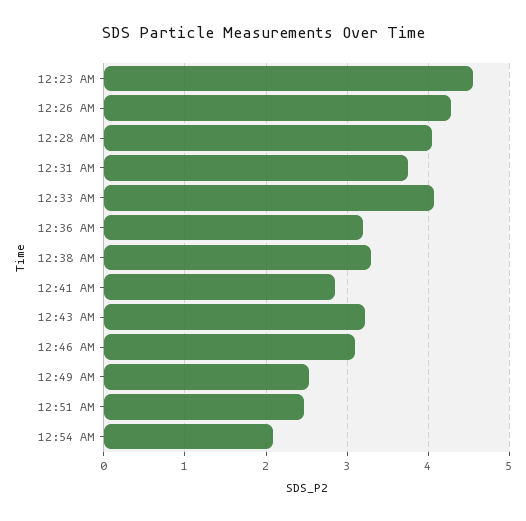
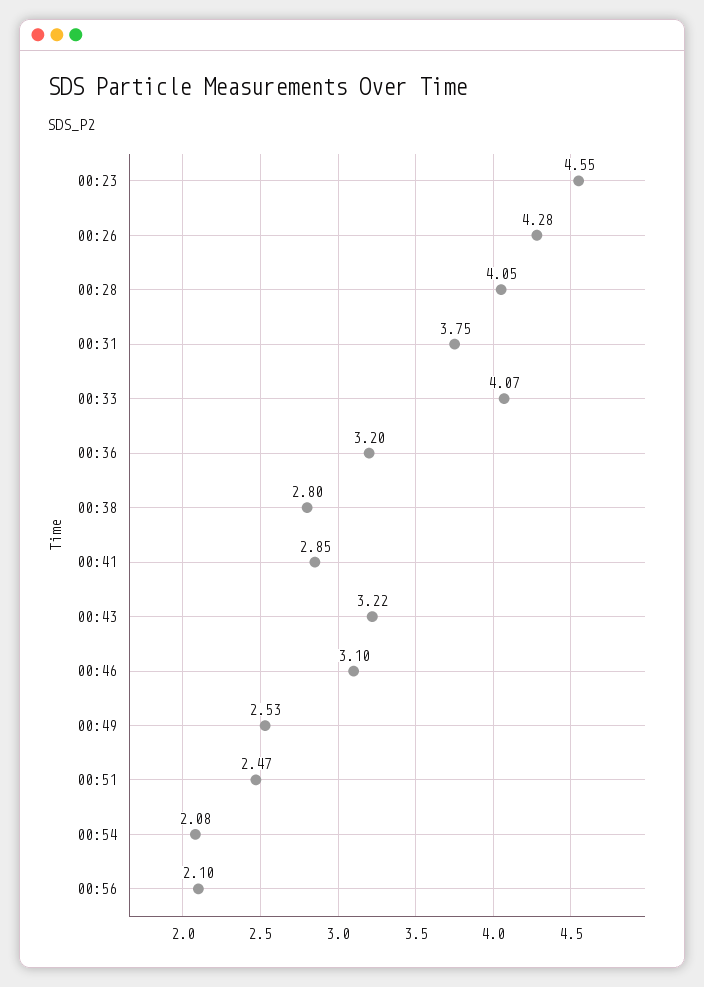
12:38 AM: 3.3 -> 2.8
00:56: none -> 2.1

